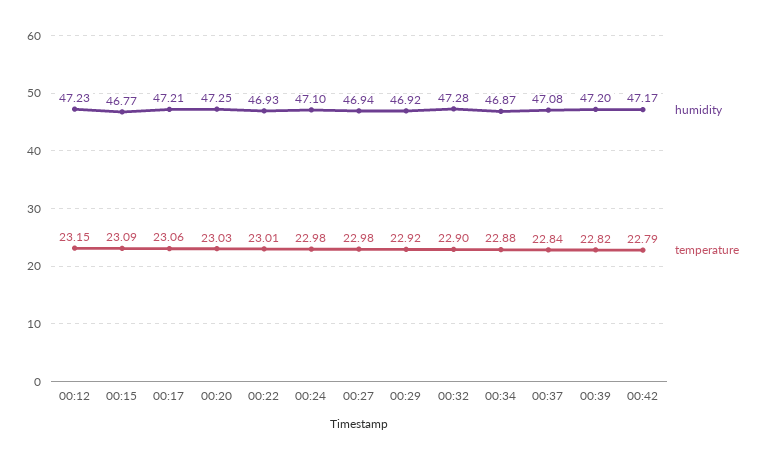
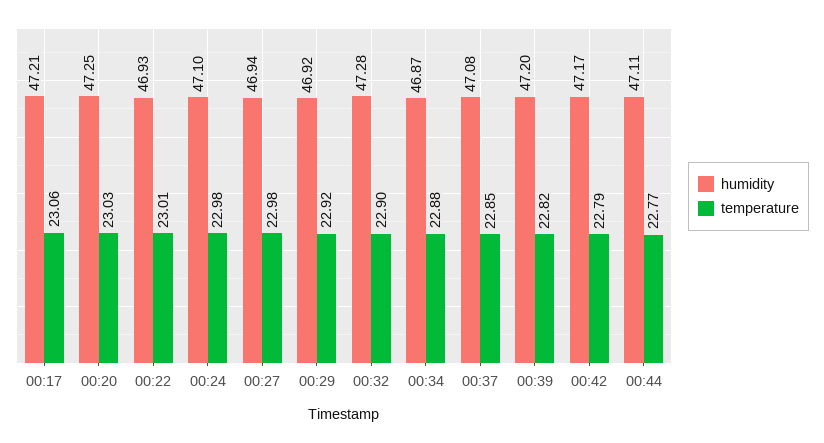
humidity, 00:12: 47.23 -> none
temperature, 00:12: 23.15 -> none
humidity, 00:15: 46.77 -> none
temperature, 00:15: 23.09 -> none
temperature, 00:37: 22.84 -> 22.85
humidity, 00:44: none -> 47.11
temperature, 00:44: none -> 22.77

